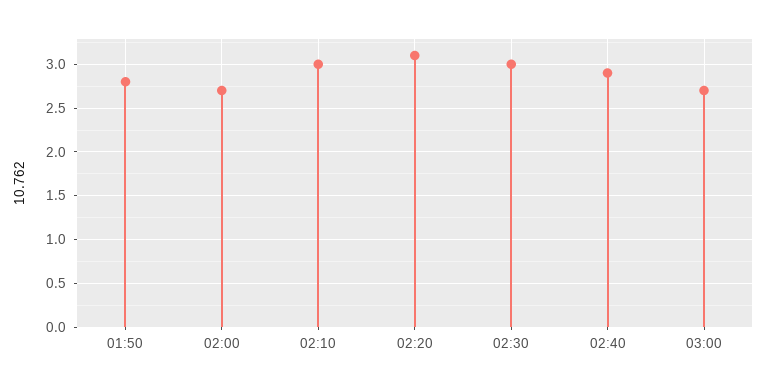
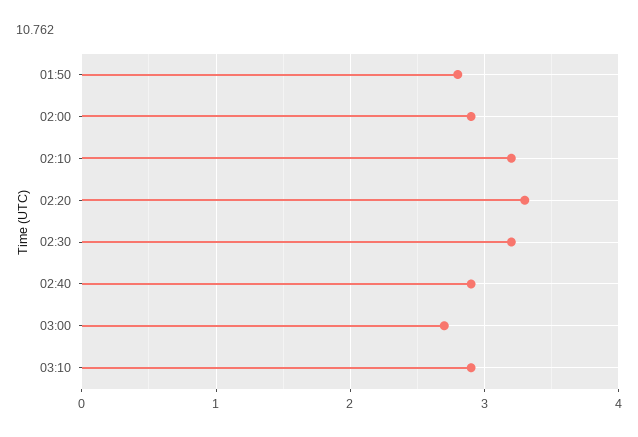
02:00: 2.7 -> 2.9
02:10: 3 -> 3.2
02:20: 3.1 -> 3.3
02:30: 3 -> 3.2
03:10: none -> 2.9

